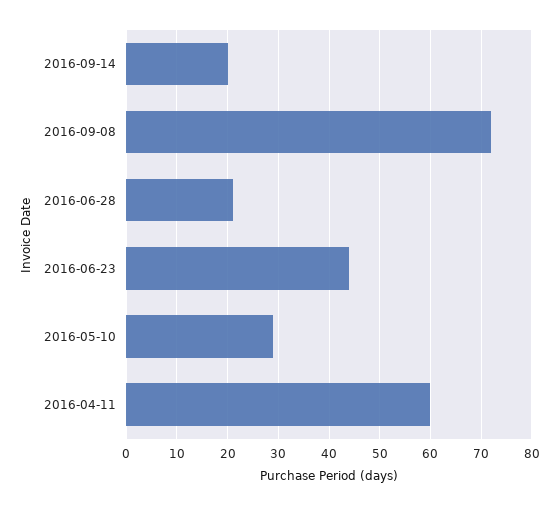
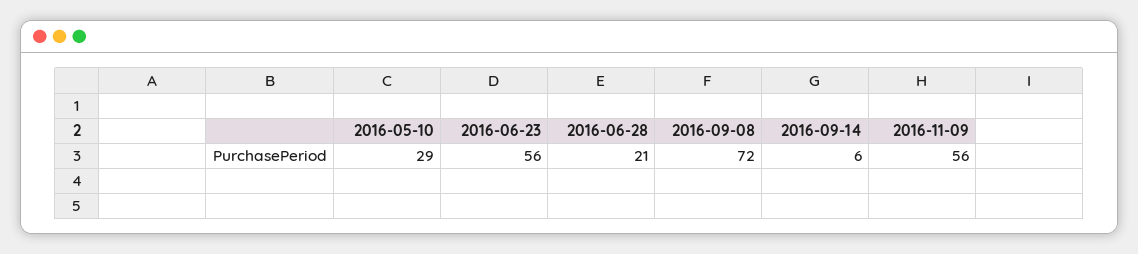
2016-09-14: 20 -> 6
2016-06-23: 45 -> 56
2016-04-11: 60 -> none
2016-11-09: none -> 56

